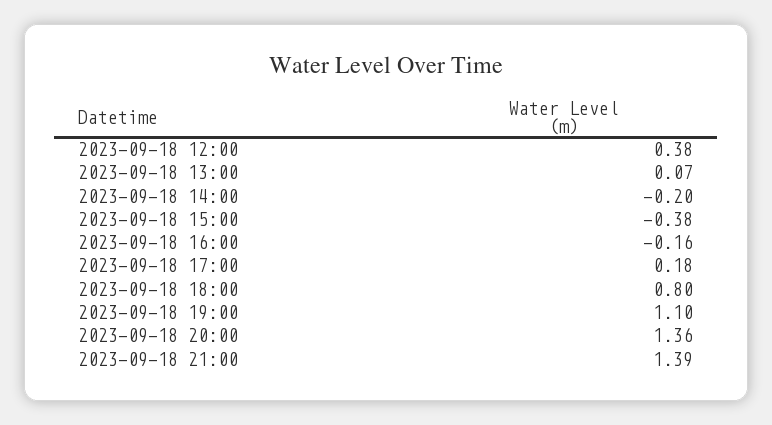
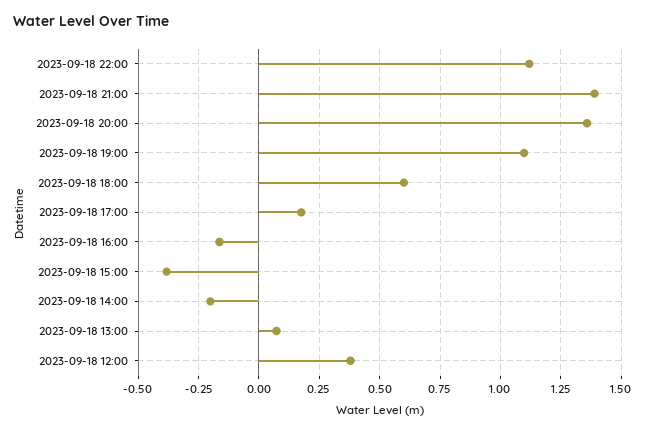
2023-09-18 18:00: 0.8 -> 0.6
2023-09-18 22:00: none -> 1.125

